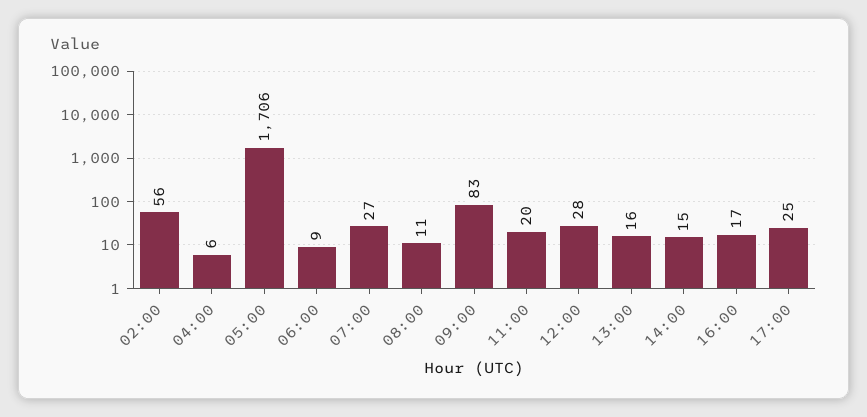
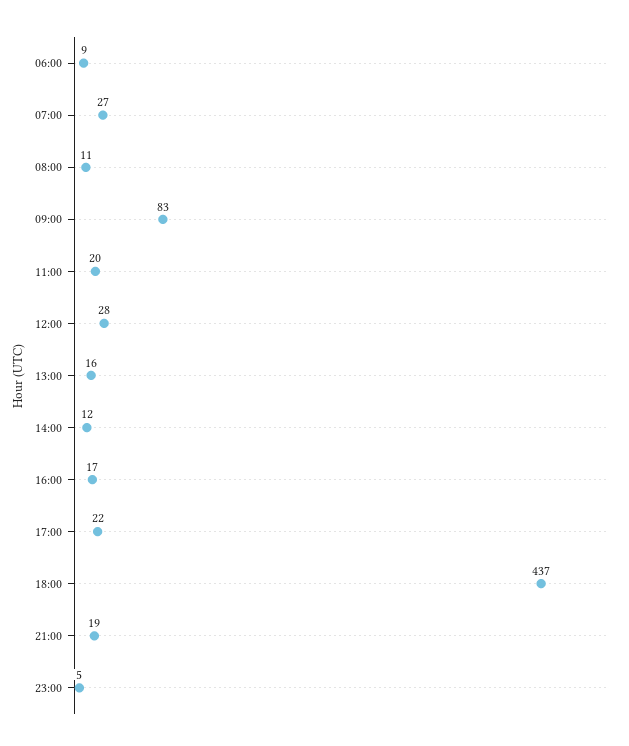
02:00: 56 -> none
04:00: 6 -> none
05:00: 1706 -> none
14:00: 15 -> 12
17:00: 25 -> 22
18:00: none -> 437
21:00: none -> 19
23:00: none -> 5

